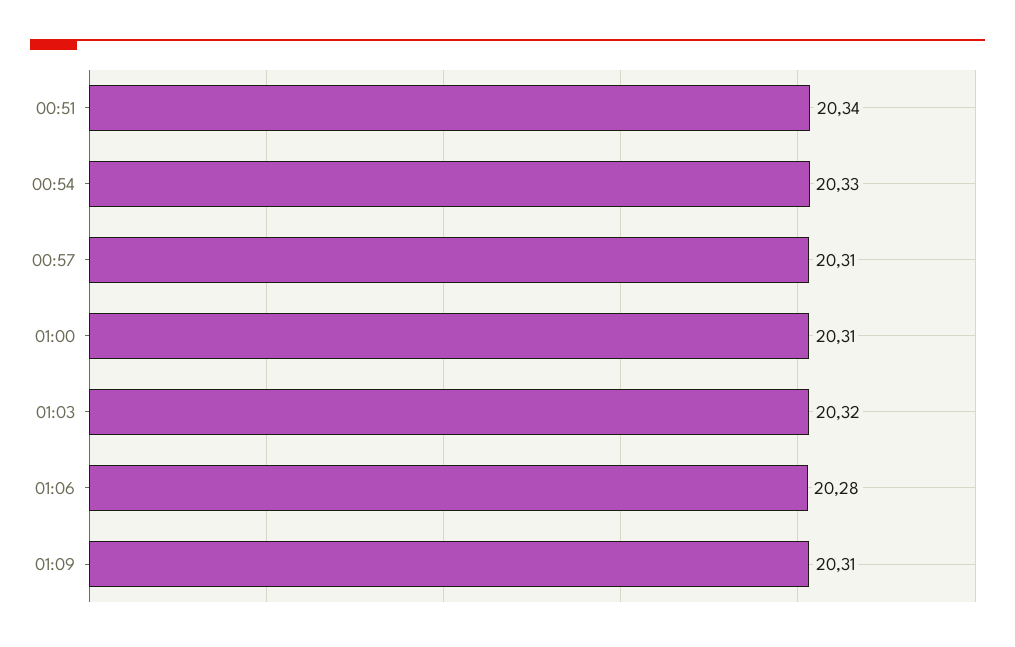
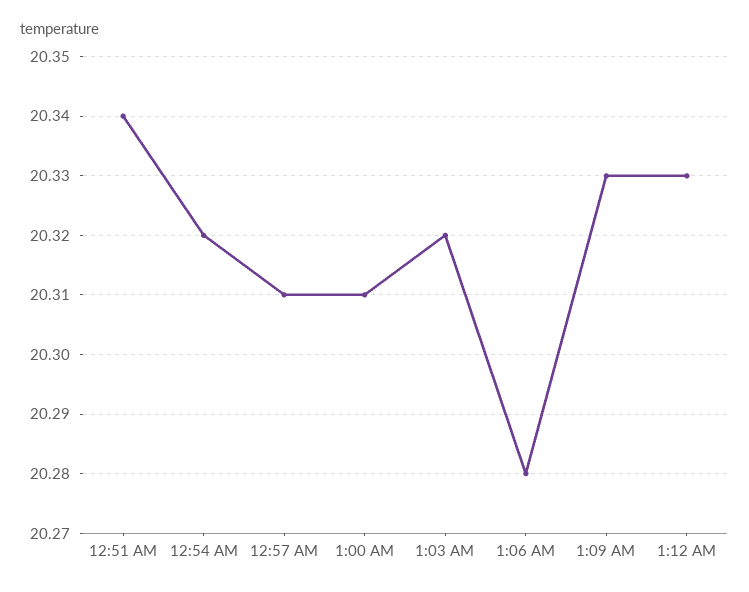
00:54: 20.33 -> 20.32
01:09: 20.31 -> 20.33
1:12 AM: none -> 20.33

